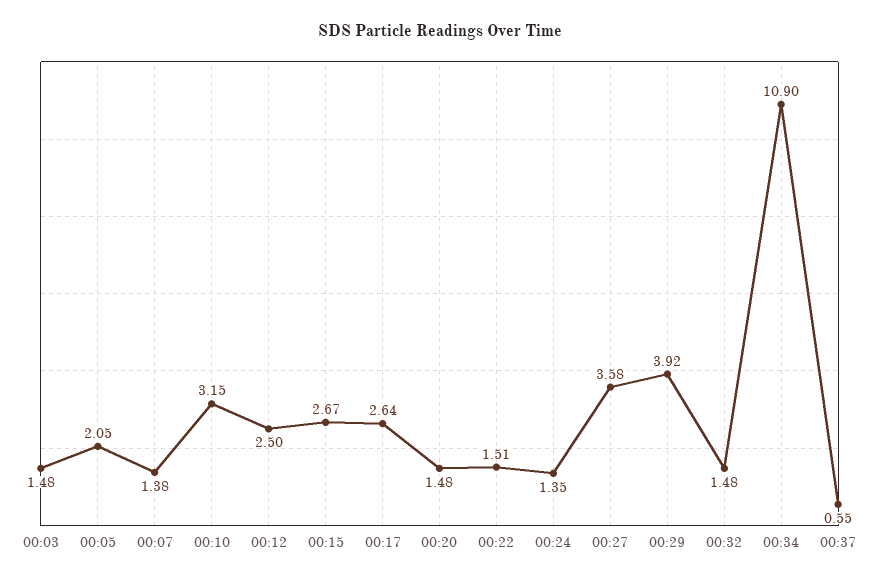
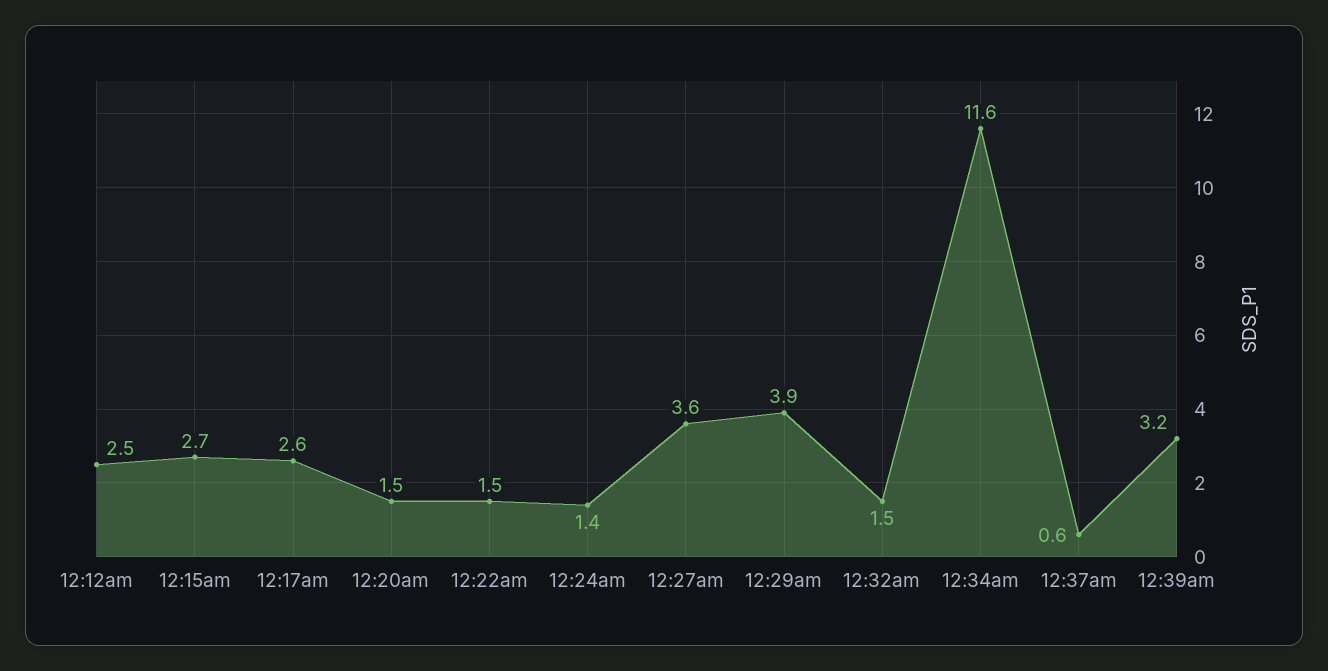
00:03: 1.48 -> none
00:05: 2.05 -> none
00:07: 1.38 -> none
00:10: 3.15 -> none
00:34: 10.9 -> 11.6
12:39am: none -> 3.2

